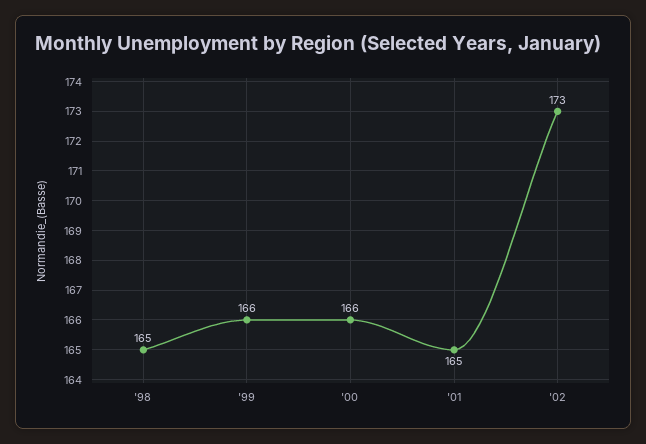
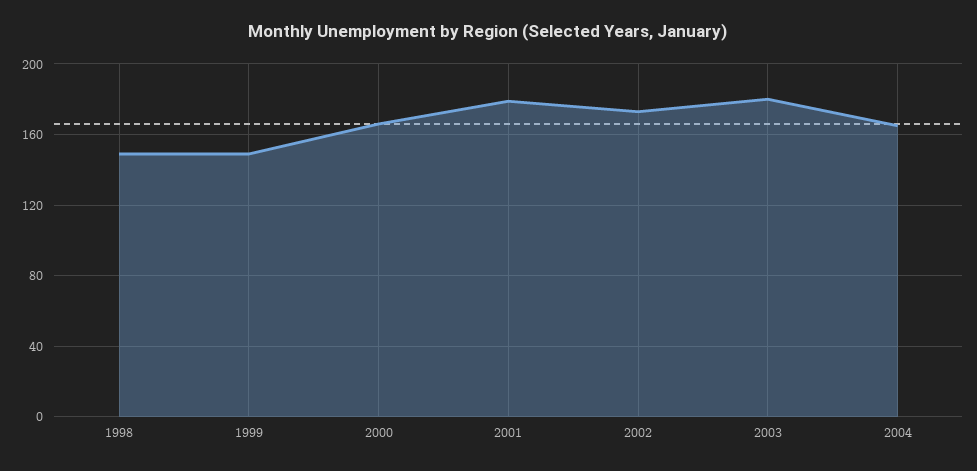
'98: 165 -> 150
'99: 166 -> 150
'01: 165 -> 180
2003: none -> 180
2004: none -> 165

